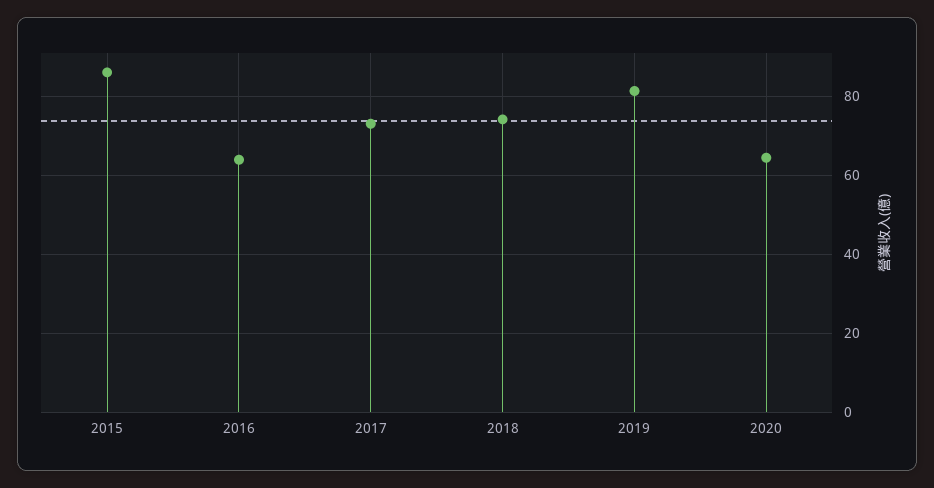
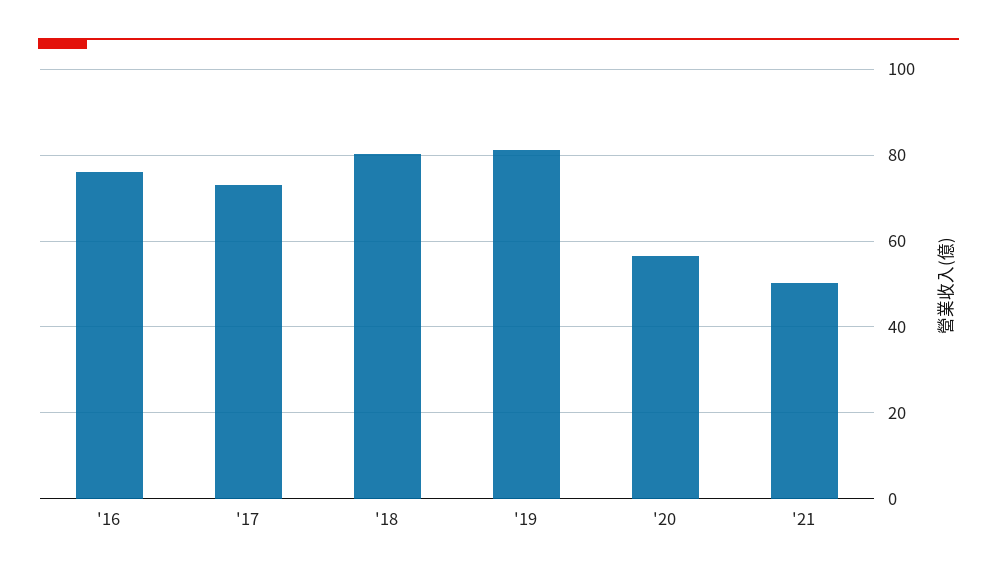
2015: 86 -> none
2016: 64 -> 76
2018: 74 -> 80
2020: 64 -> 56
'21: none -> 50

